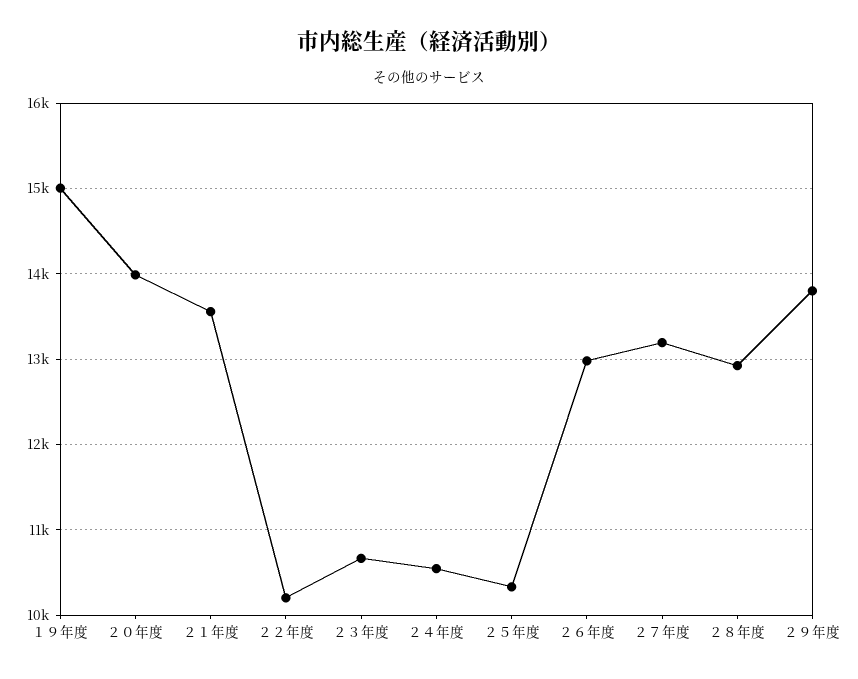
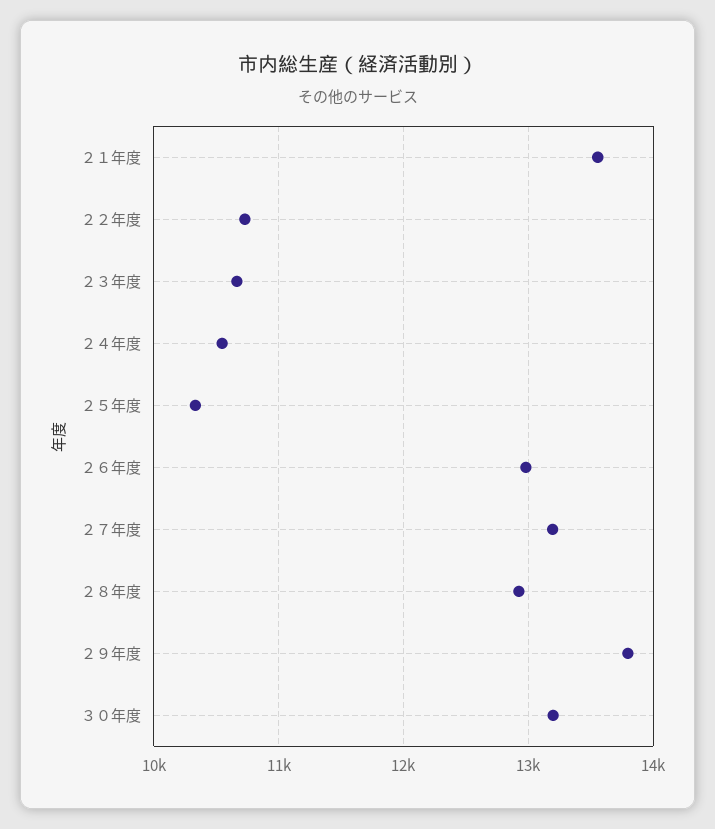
１９年度: 15000 -> none
２０年度: 14000 -> none
２２年度: 10200 -> 10700
３０年度: none -> 13200

